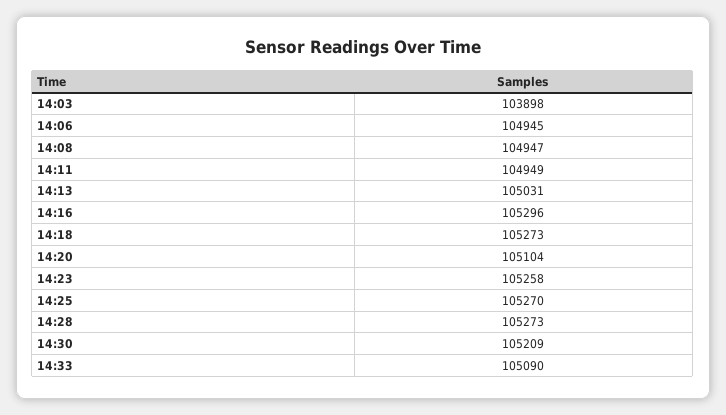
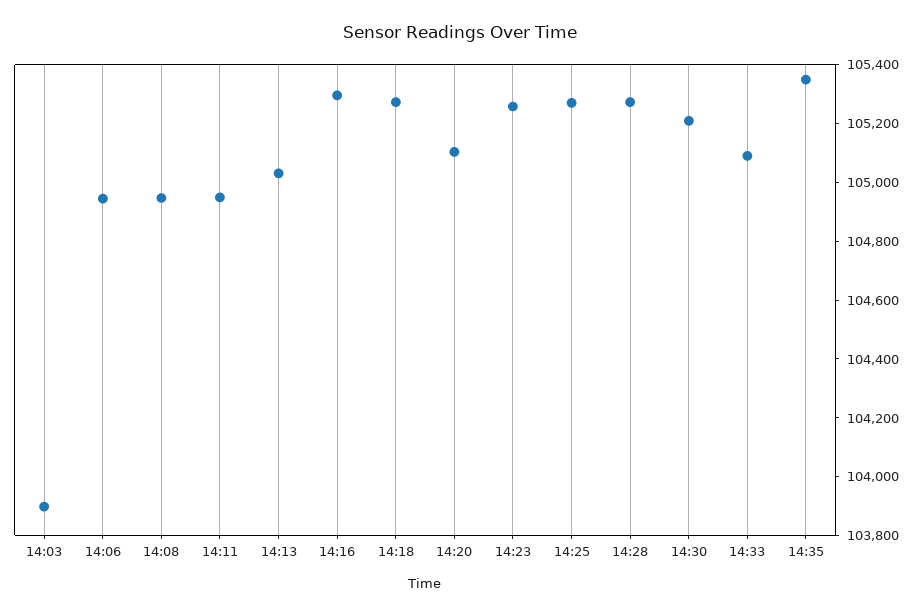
14:35: none -> 105350

